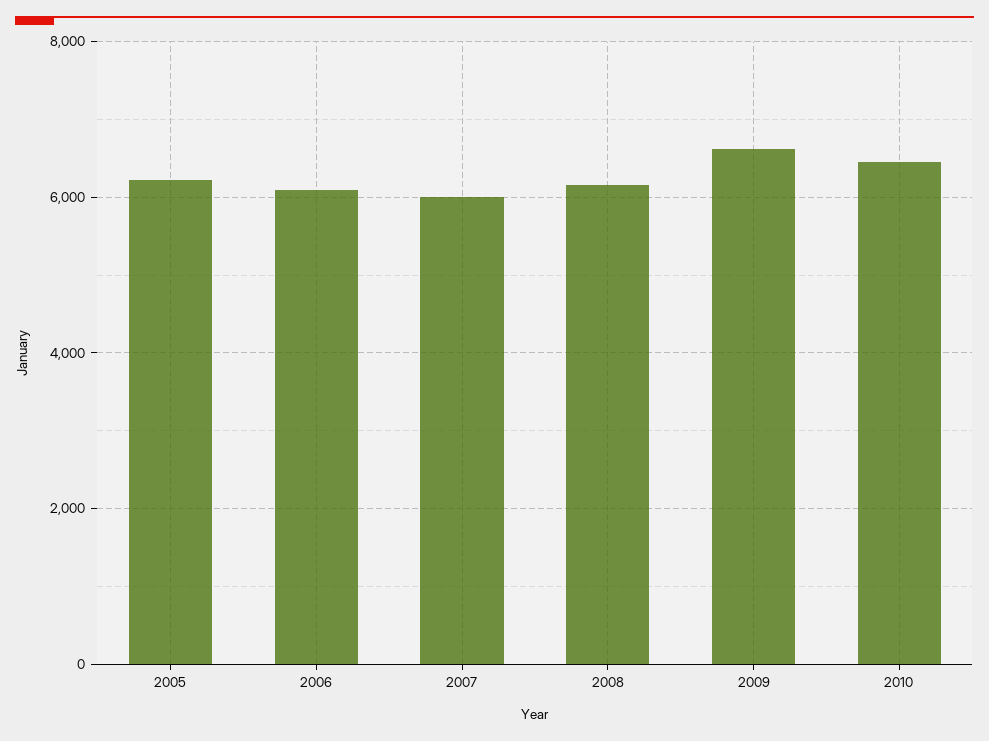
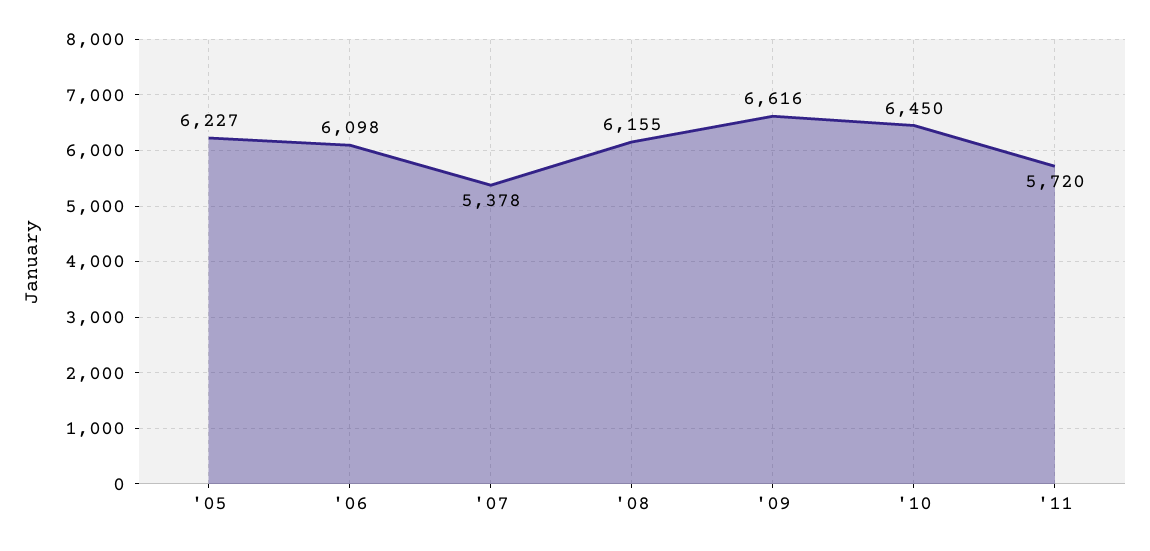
2007: 6000 -> 5378
'11: none -> 5720

